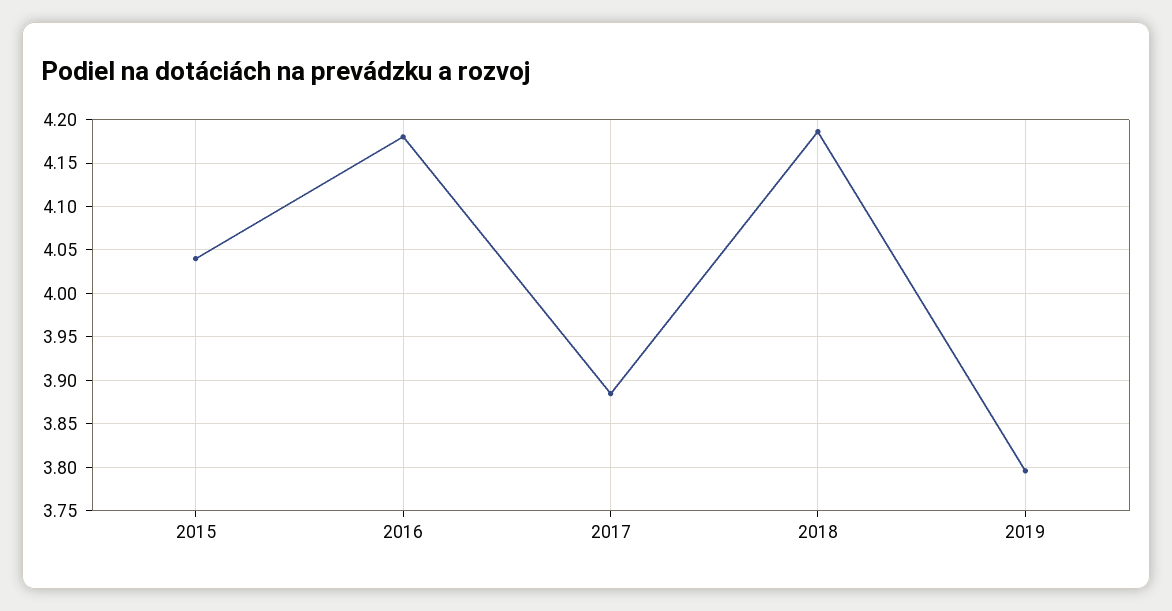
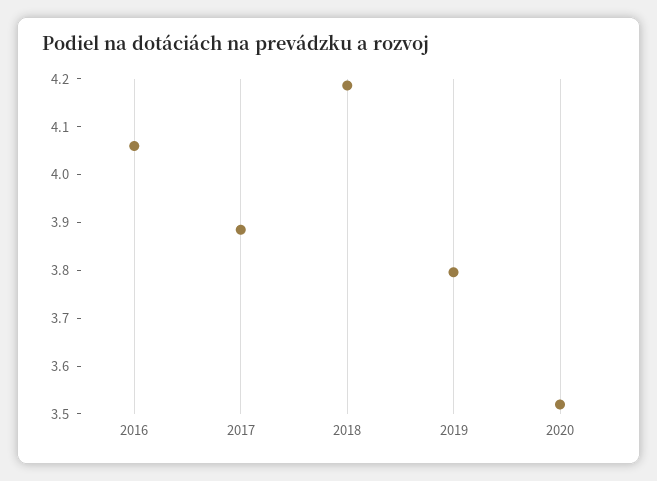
2015: 4.04 -> none
2016: 4.18 -> 4.06
2020: none -> 3.52

